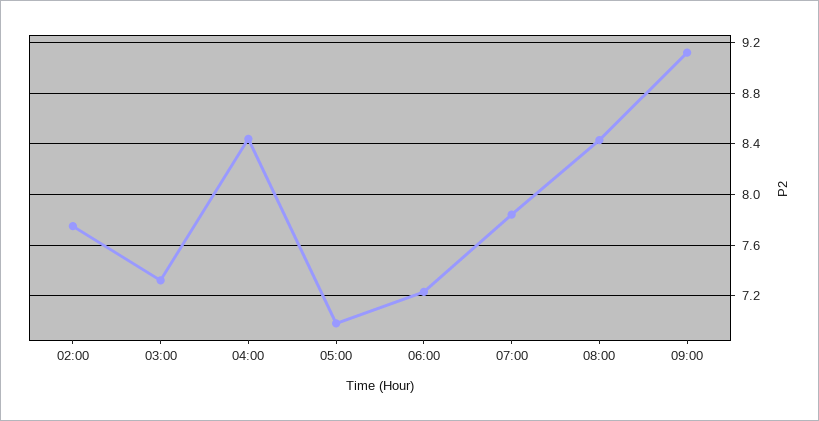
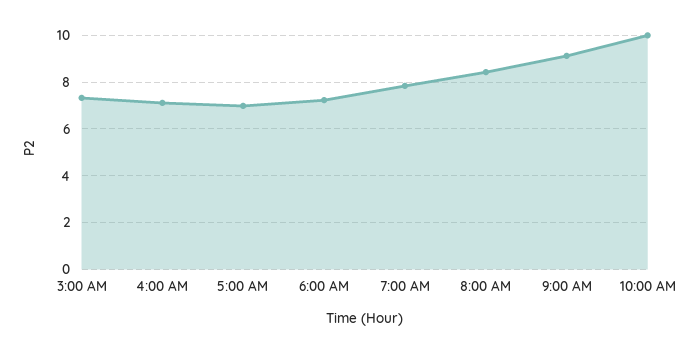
02:00: 7.75 -> none
04:00: 8.45 -> 7
10:00 AM: none -> 10

